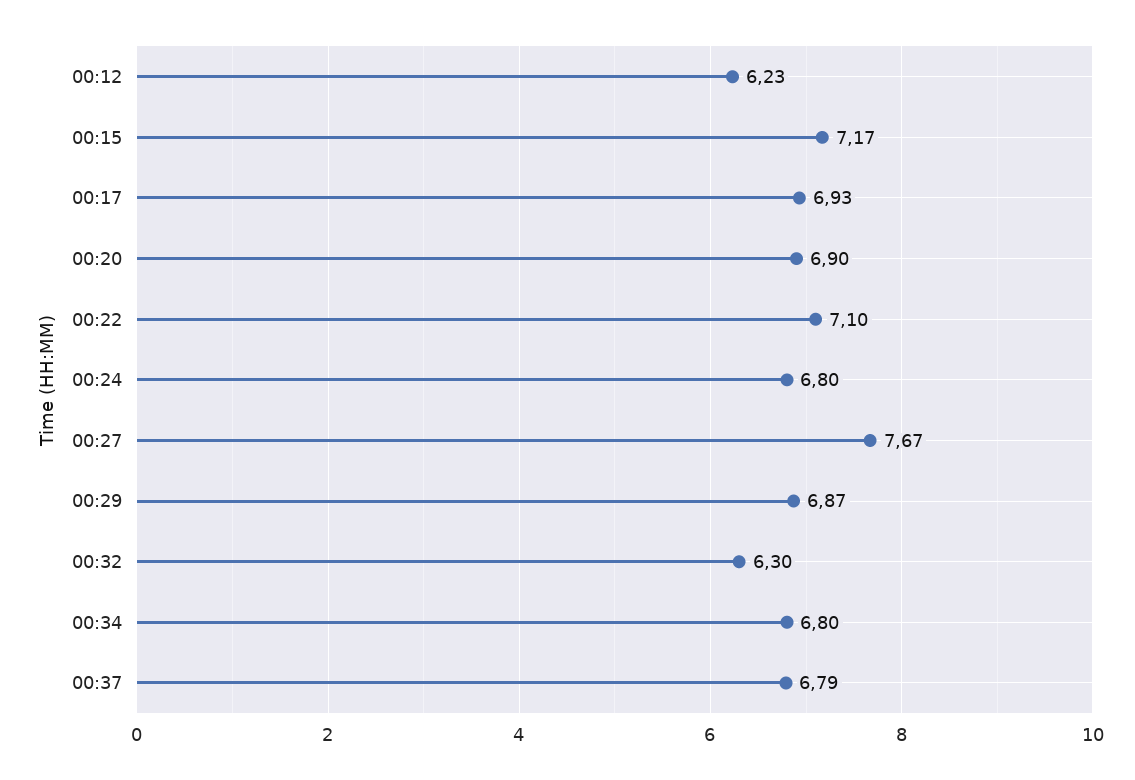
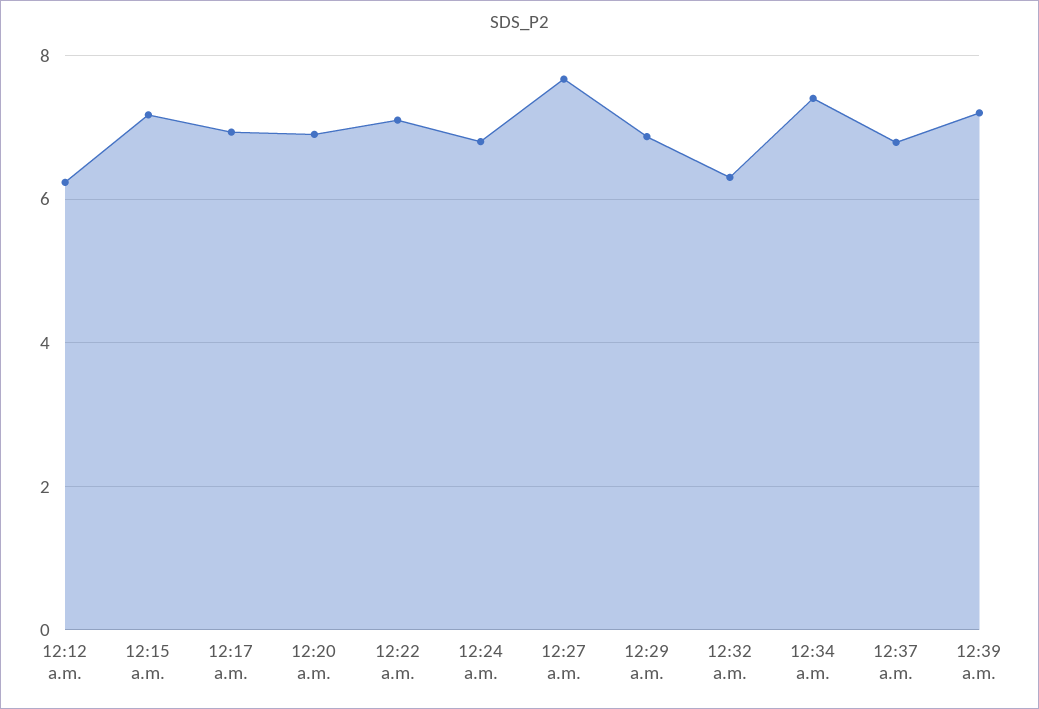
00:34: 6.8 -> 7.4
12:39 a.m.: none -> 7.2

